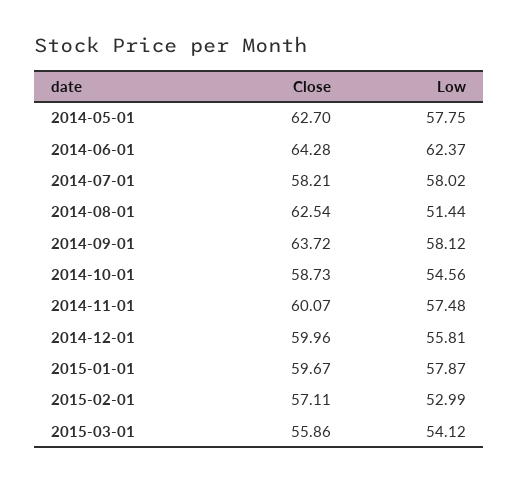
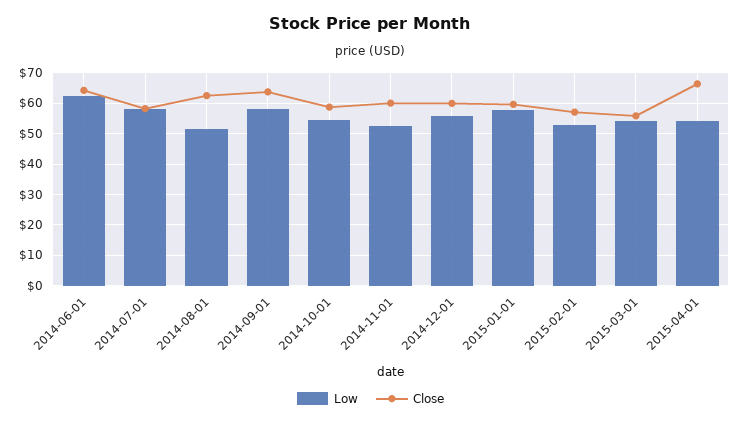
Close, 2014-05-01: 62.7 -> none
Low, 2014-05-01: 57.75 -> none
Low, 2014-11-01: 57.48 -> 52
Low, 2015-04-01: none -> 54
Close, 2015-04-01: none -> 66

